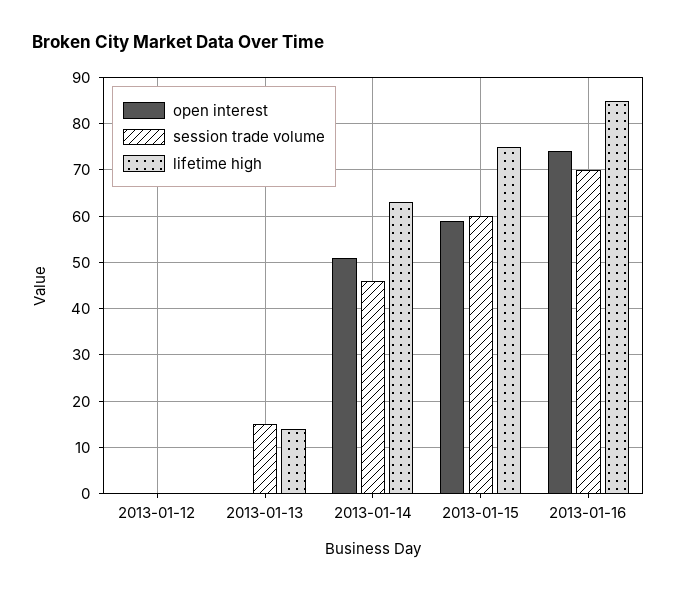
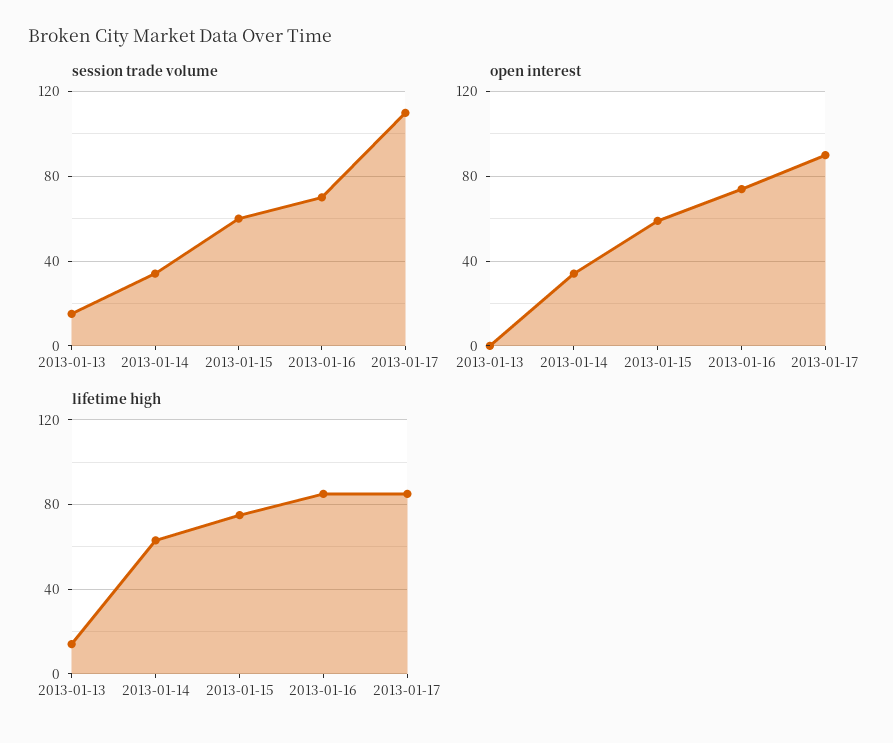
open interest, 2013-01-12: 0 -> none
session trade volume, 2013-01-12: 0 -> none
lifetime high, 2013-01-12: 0 -> none
open interest, 2013-01-14: 50 -> 35
session trade volume, 2013-01-14: 45 -> 35
session trade volume, 2013-01-17: none -> 110
open interest, 2013-01-17: none -> 90
lifetime high, 2013-01-17: none -> 85

